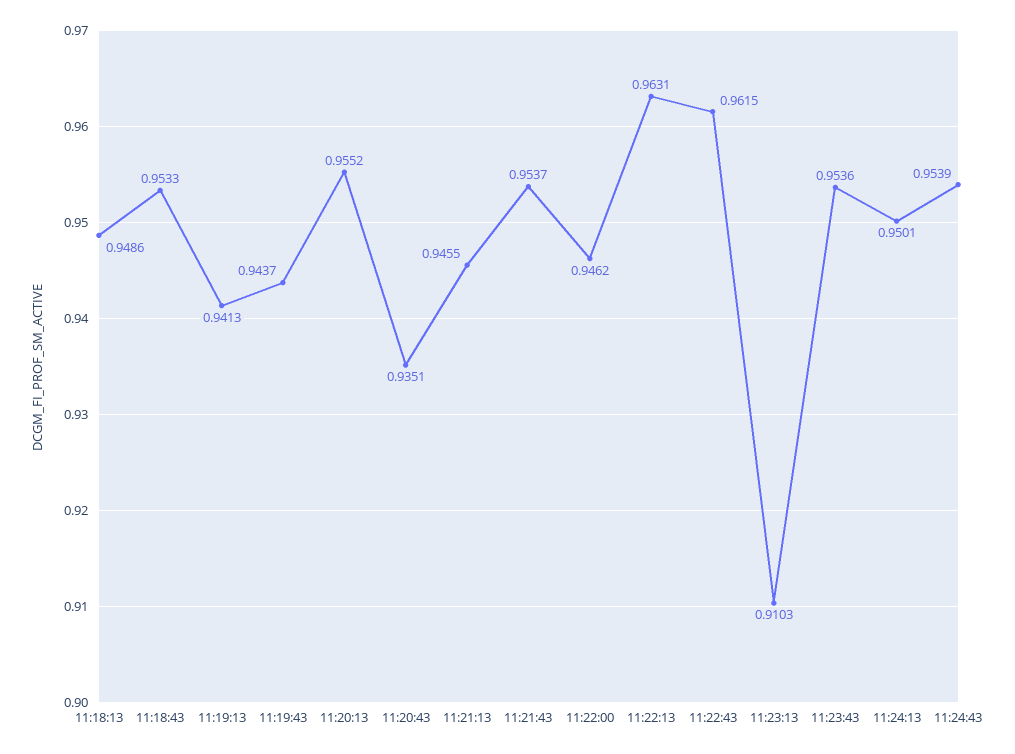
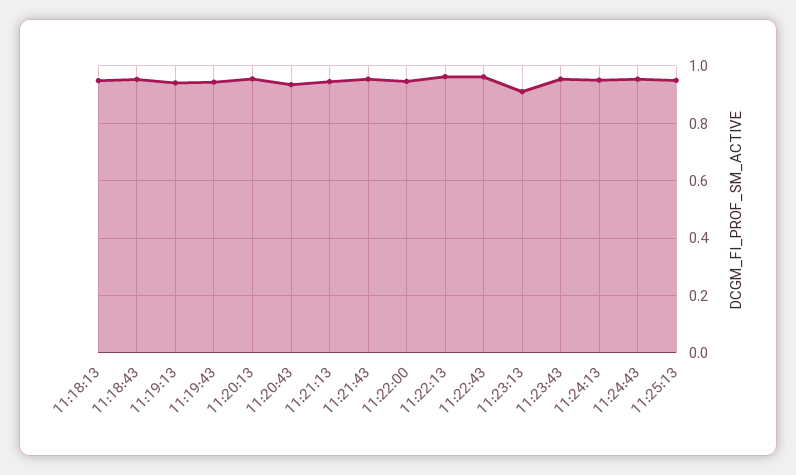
11:25:13: none -> 0.95

